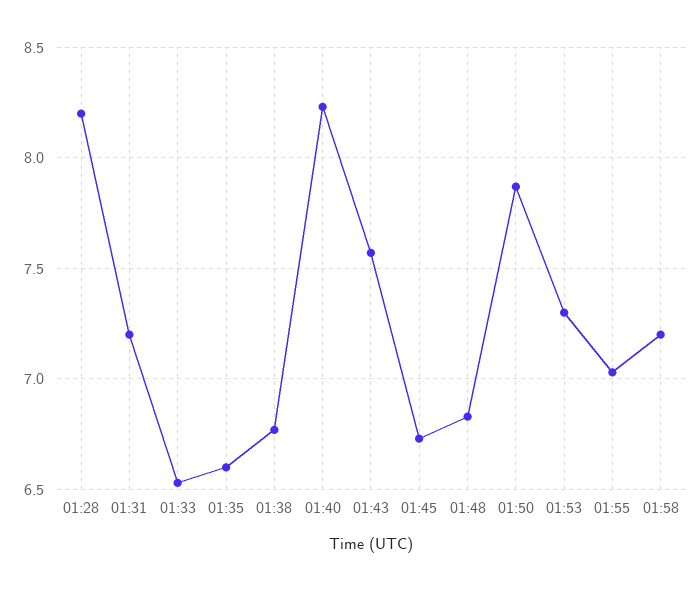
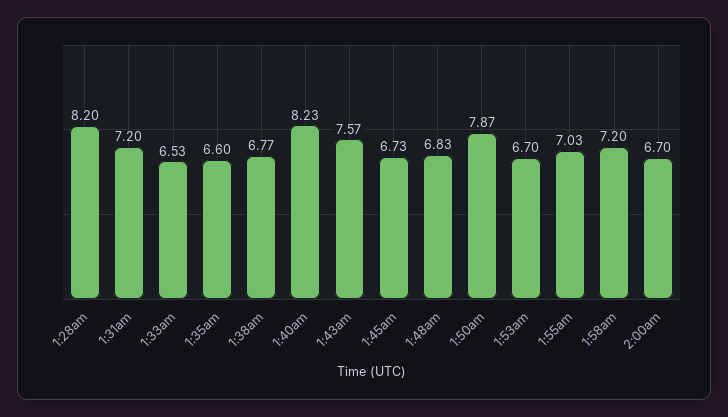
01:53: 7.3 -> 6.7
2:00am: none -> 6.7

